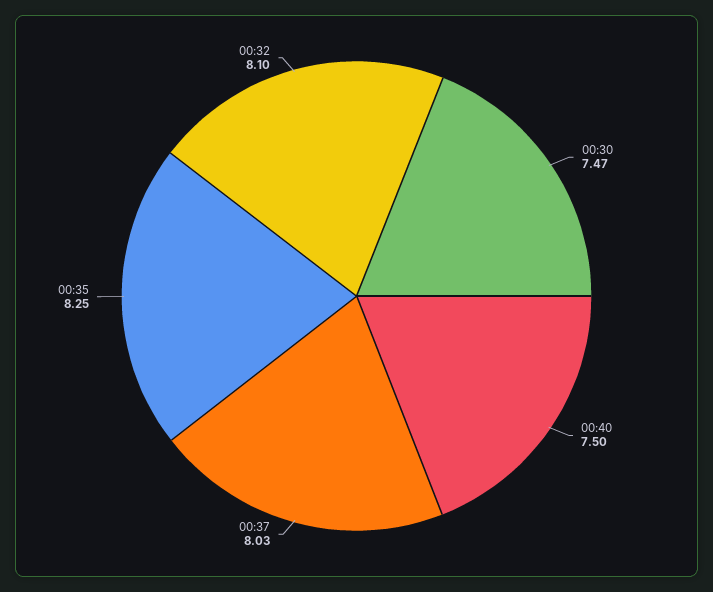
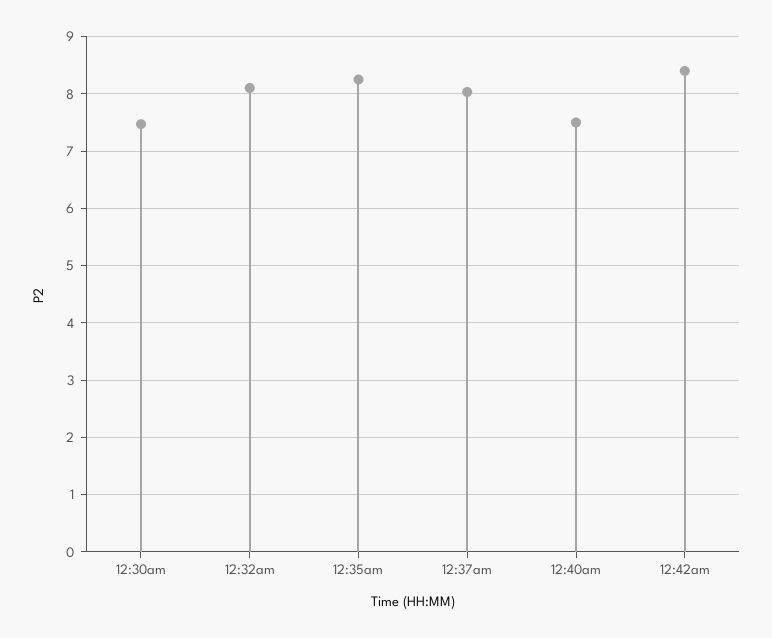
12:42am: none -> 8.4

